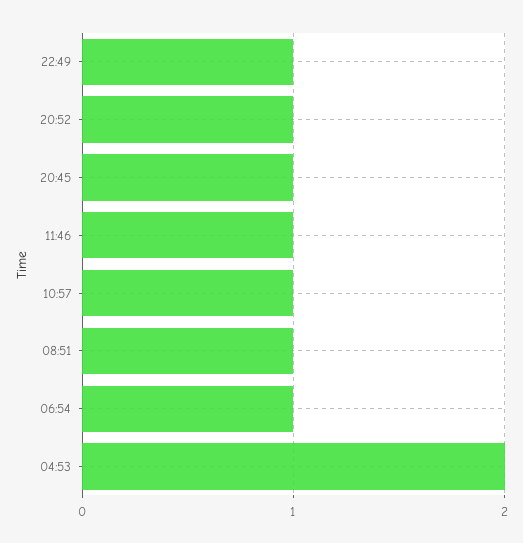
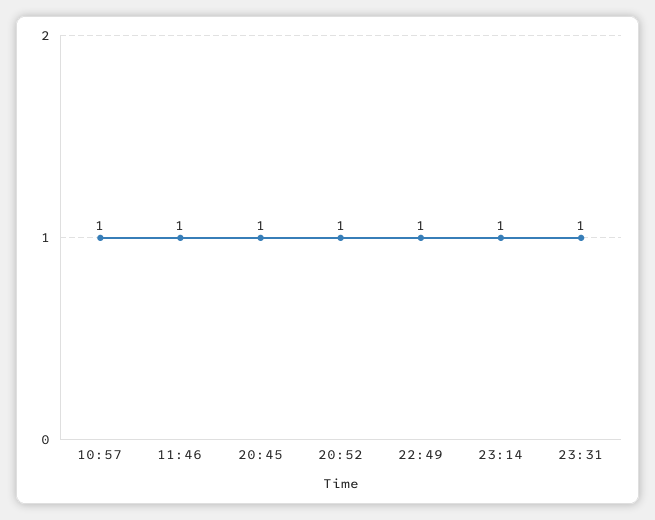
08:51: 1 -> none
06:54: 1 -> none
04:53: 2 -> none
23:14: none -> 1
23:31: none -> 1

